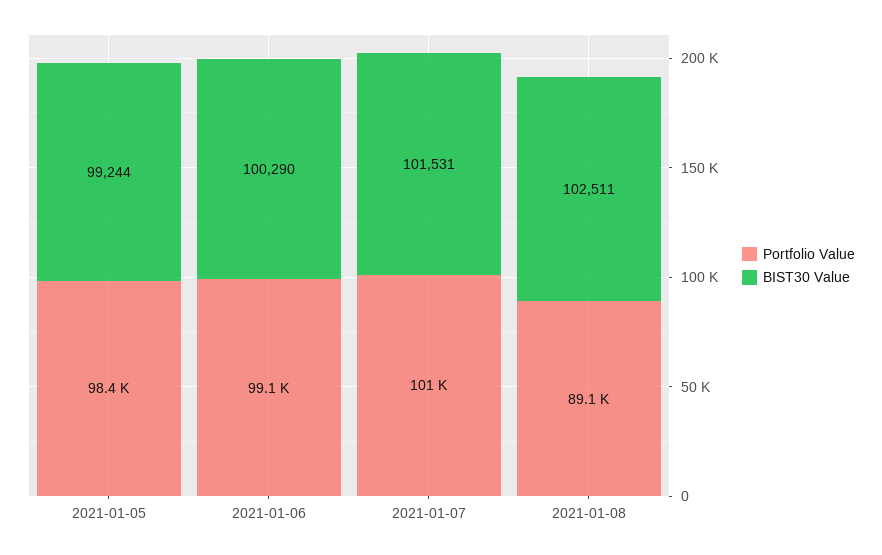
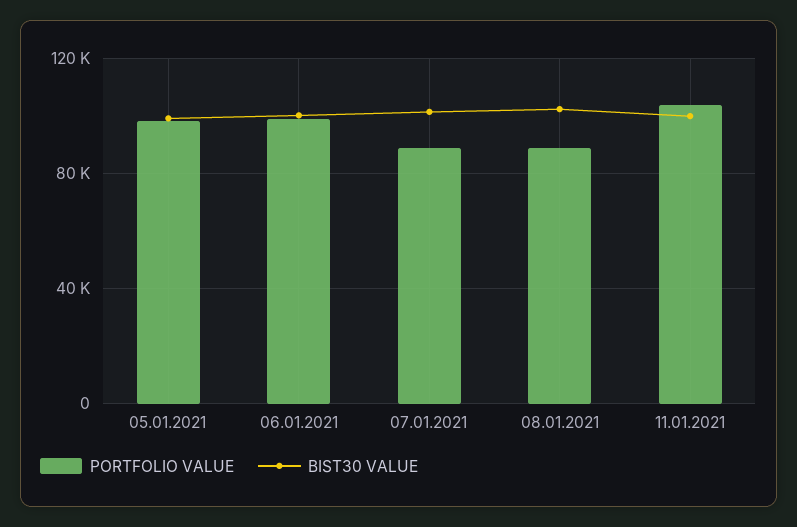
Portfolio Value, 2021-01-07: 101000 -> 90000
Portfolio Value, 11.01.2021: none -> 105000
BIST30 Value, 11.01.2021: none -> 100000

